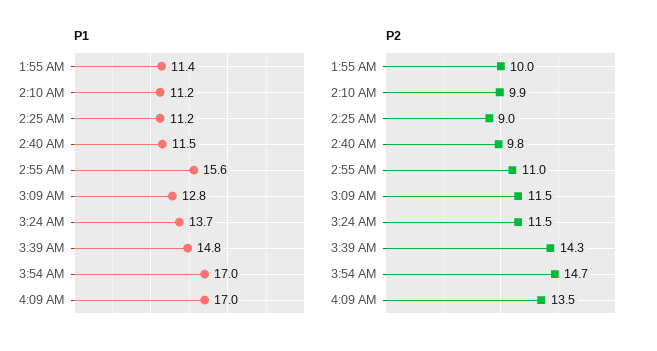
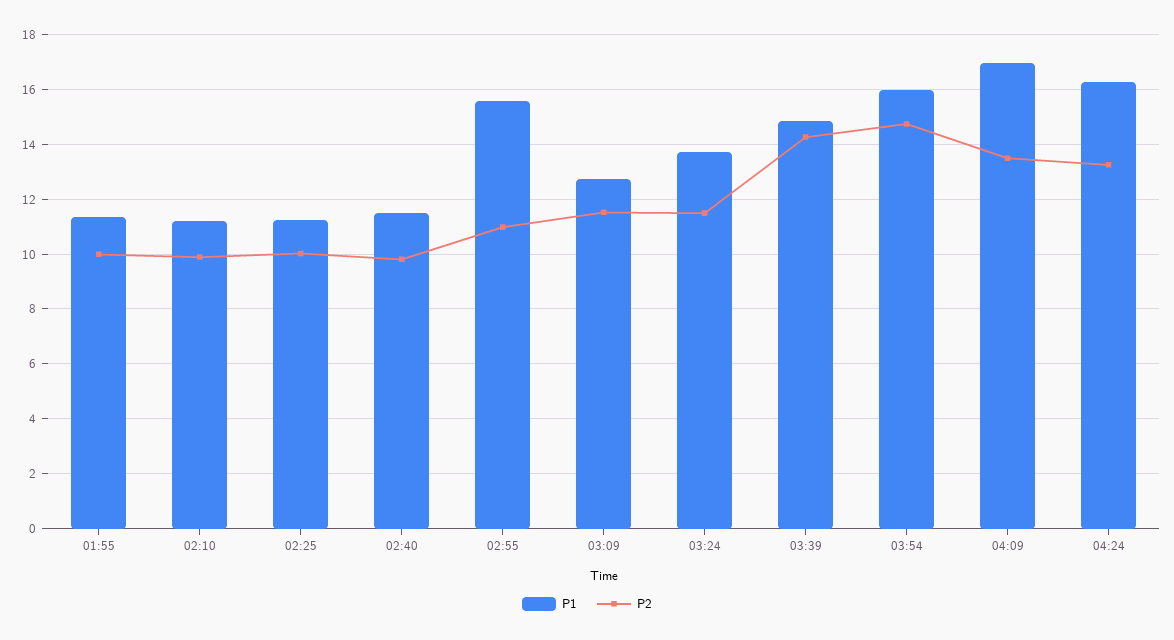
P1, 3:54 AM: 17 -> 16
P2, 2:25 AM: 9 -> 10
P1, 04:24: none -> 16.25
P2, 04:24: none -> 13.25

